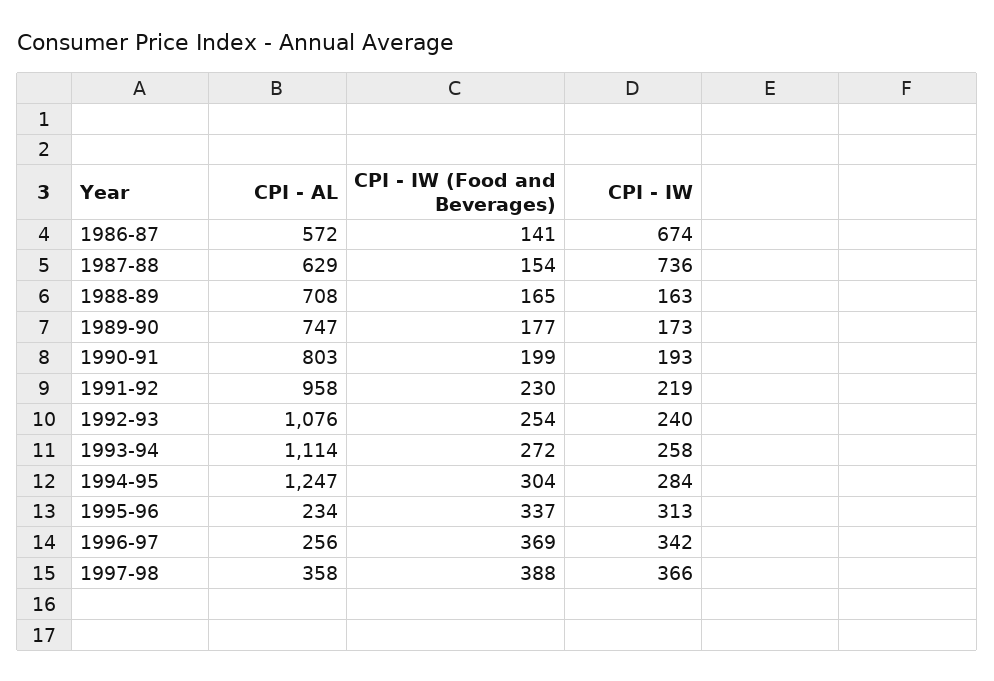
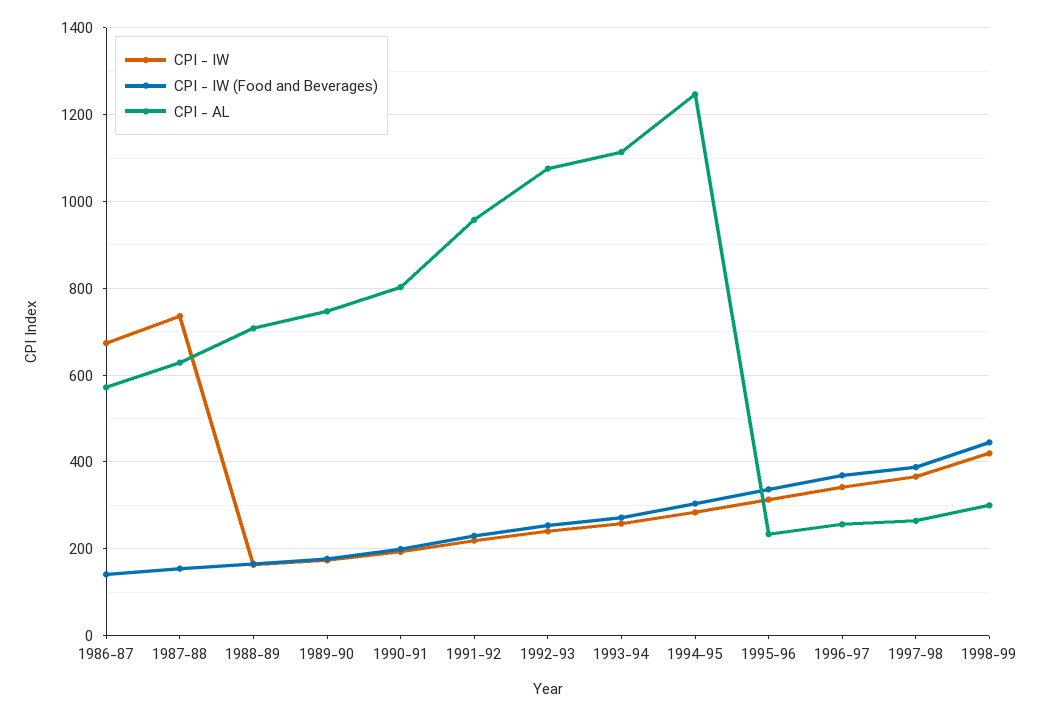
CPI - AL, 1997-98: 358 -> 260
CPI - IW, 1998-99: none -> 420
CPI - IW (Food and Beverages), 1998-99: none -> 440
CPI - AL, 1998-99: none -> 300

